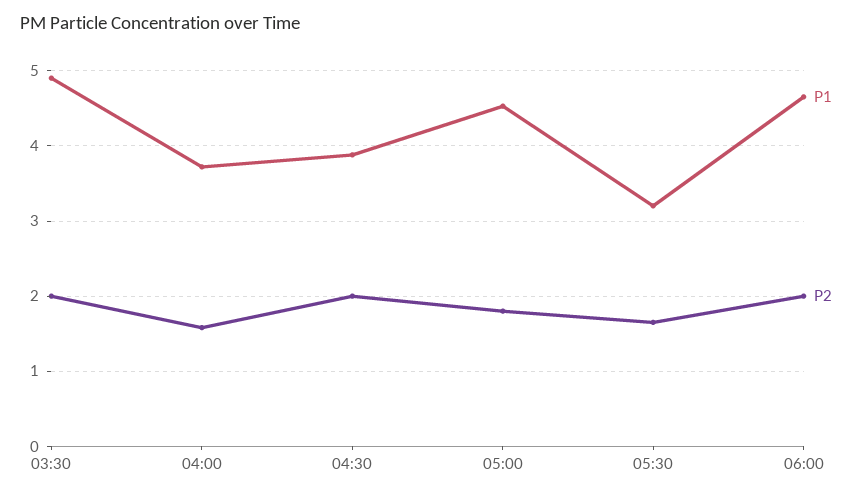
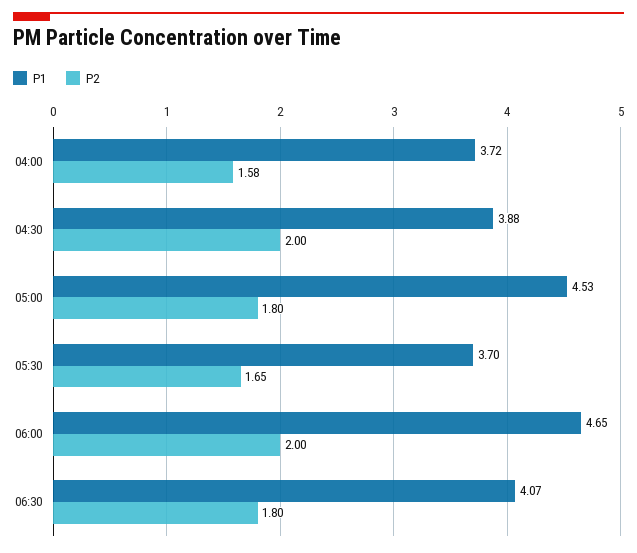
P1, 03:30: 4.9 -> none
P2, 03:30: 2 -> none
P1, 05:30: 3.2 -> 3.7
P1, 06:30: none -> 4.07
P2, 06:30: none -> 1.8

